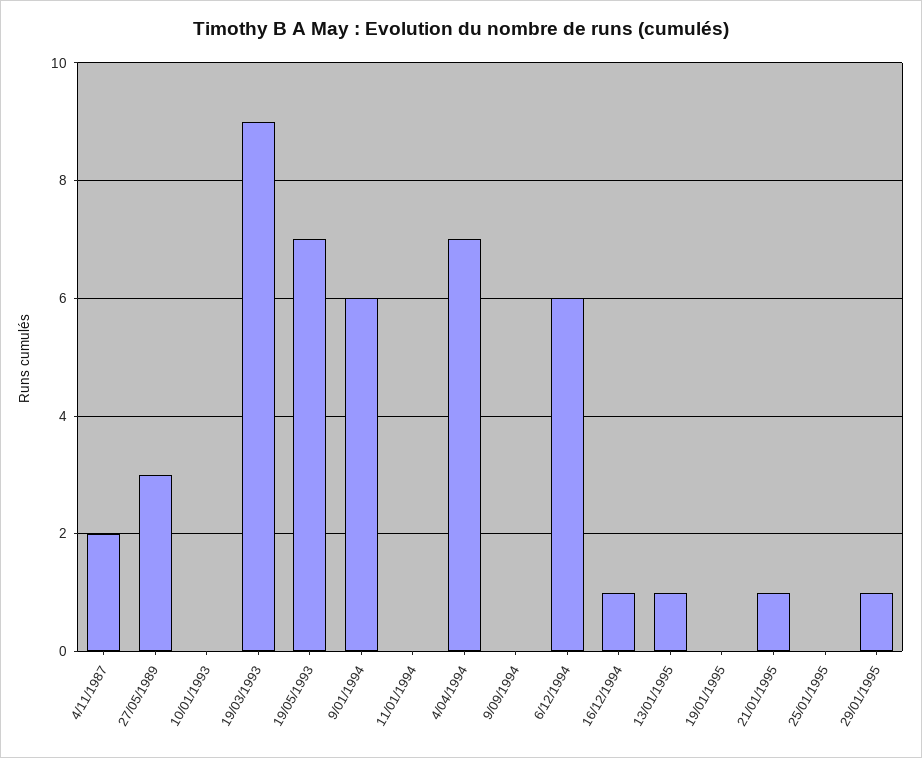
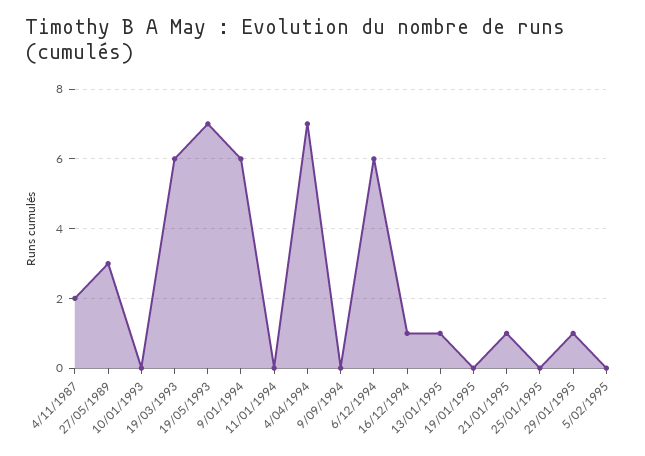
19/03/1993: 9 -> 6
5/02/1995: none -> 0

